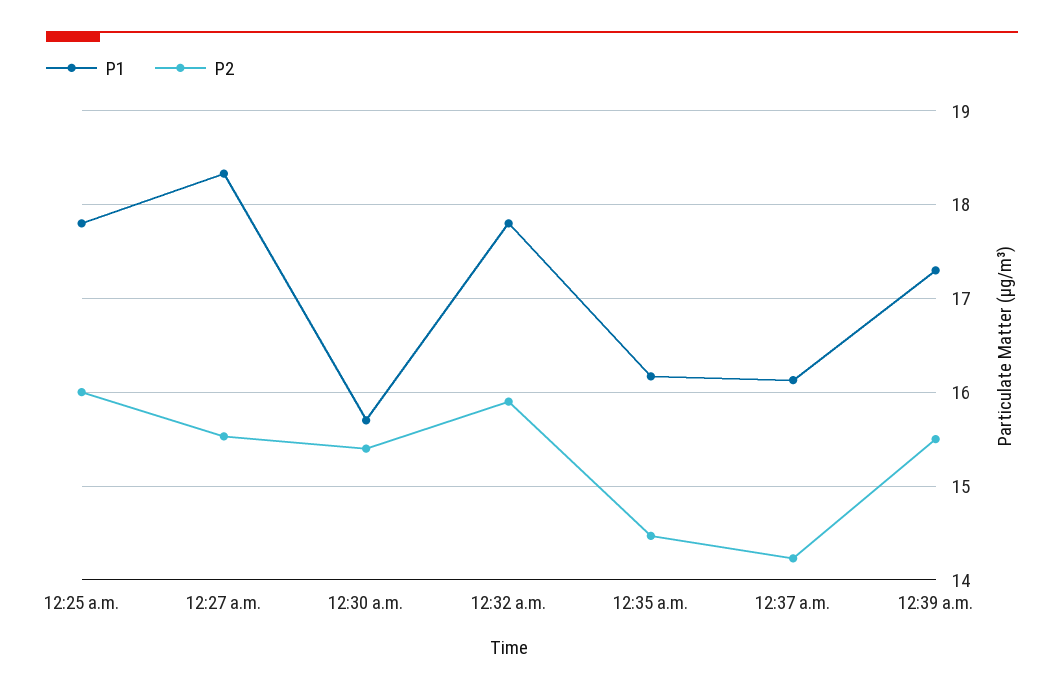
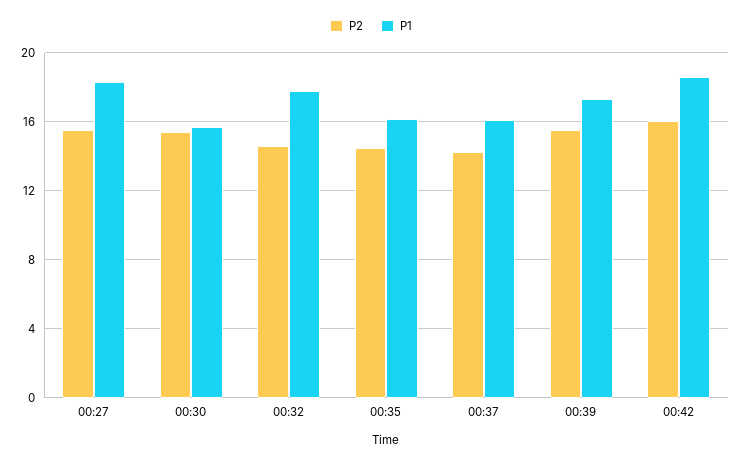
P1, 12:25 a.m.: 17.8 -> none
P2, 12:25 a.m.: 16 -> none
P2, 12:32 a.m.: 15.9 -> 14.5
P2, 00:42: none -> 16
P1, 00:42: none -> 18.5

